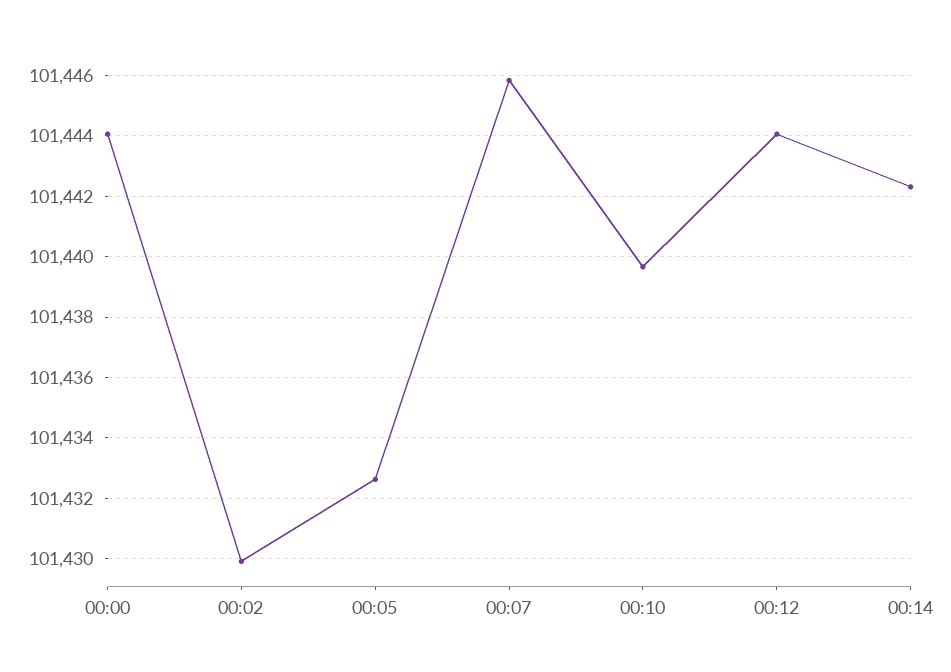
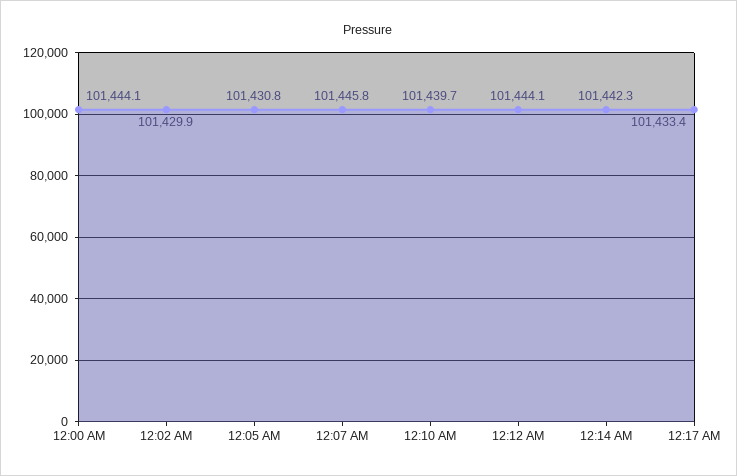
00:05: 101432.6 -> 101430.8
12:17 AM: none -> 101433.4

